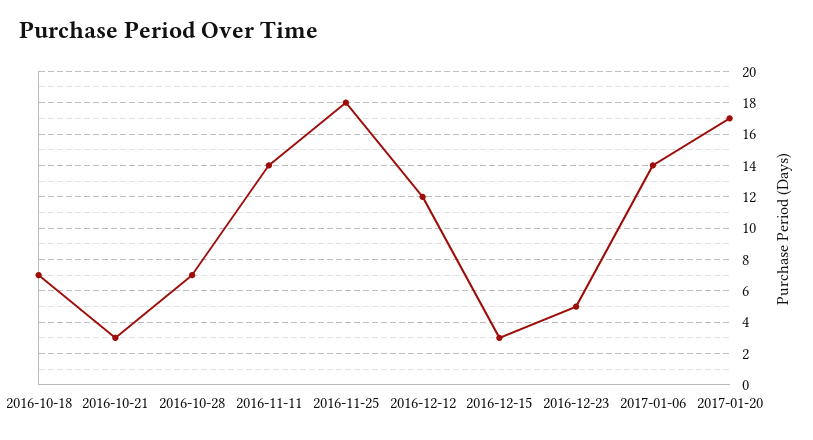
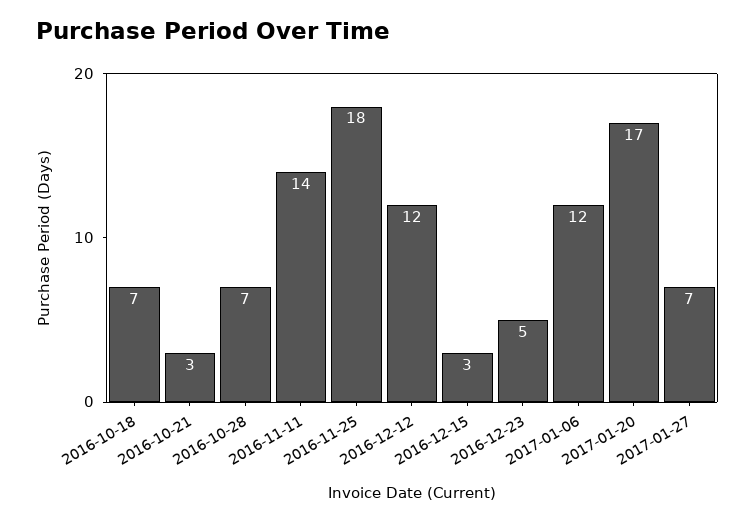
2017-01-06: 14 -> 12
2017-01-27: none -> 7

